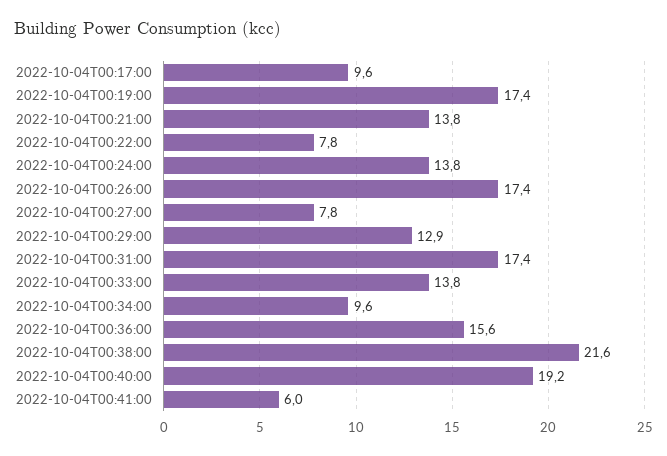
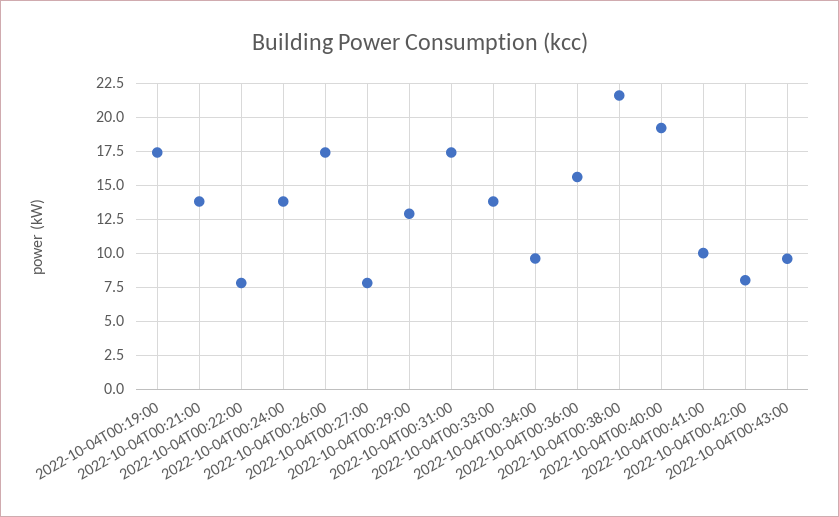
2022-10-04T00:17:00: 9.6 -> none
2022-10-04T00:41:00: 6 -> 10
2022-10-04T00:42:00: none -> 8
2022-10-04T00:43:00: none -> 9.5

